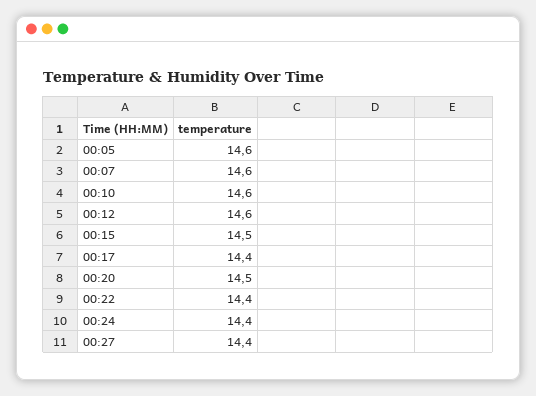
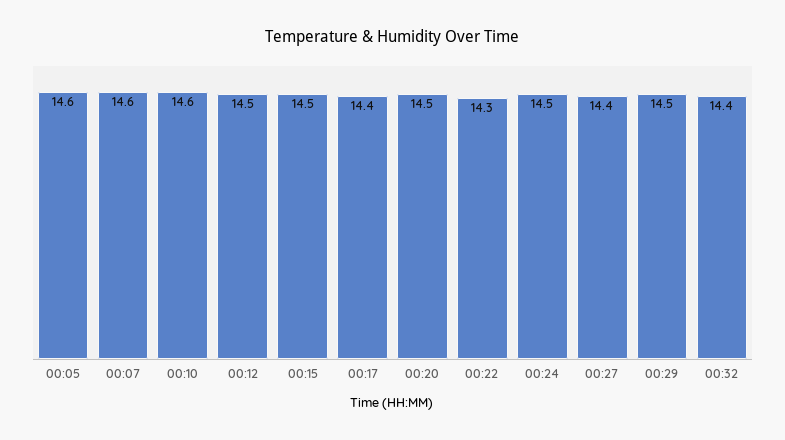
00:12: 14.6 -> 14.5
00:22: 14.4 -> 14.3
00:24: 14.4 -> 14.5
00:29: none -> 14.5
00:32: none -> 14.4

